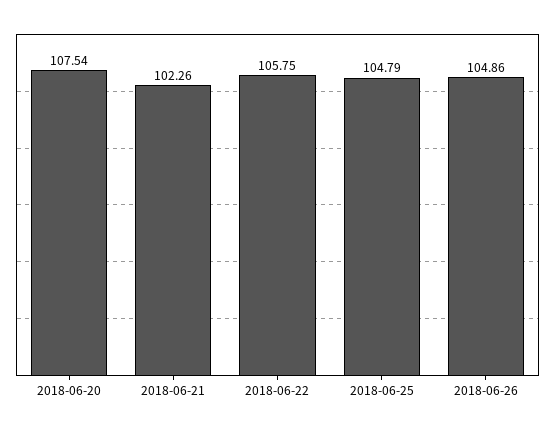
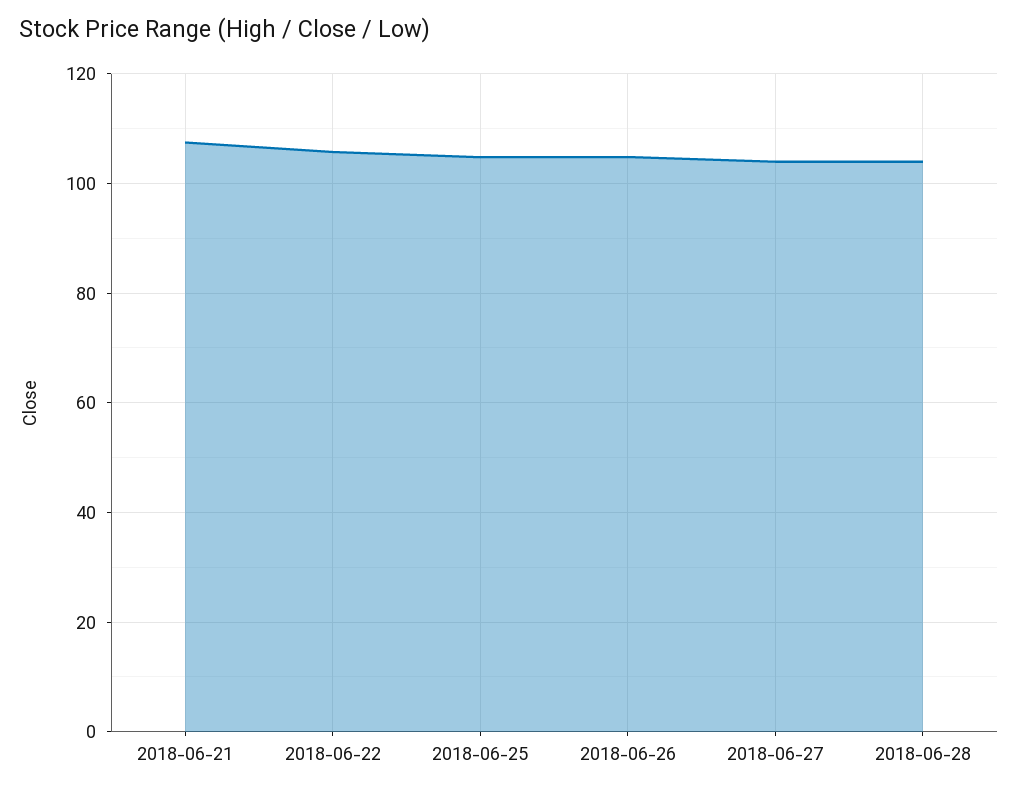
2018-06-20: 107.54 -> none
2018-06-21: 102.26 -> 108
2018-06-27: none -> 104
2018-06-28: none -> 104

